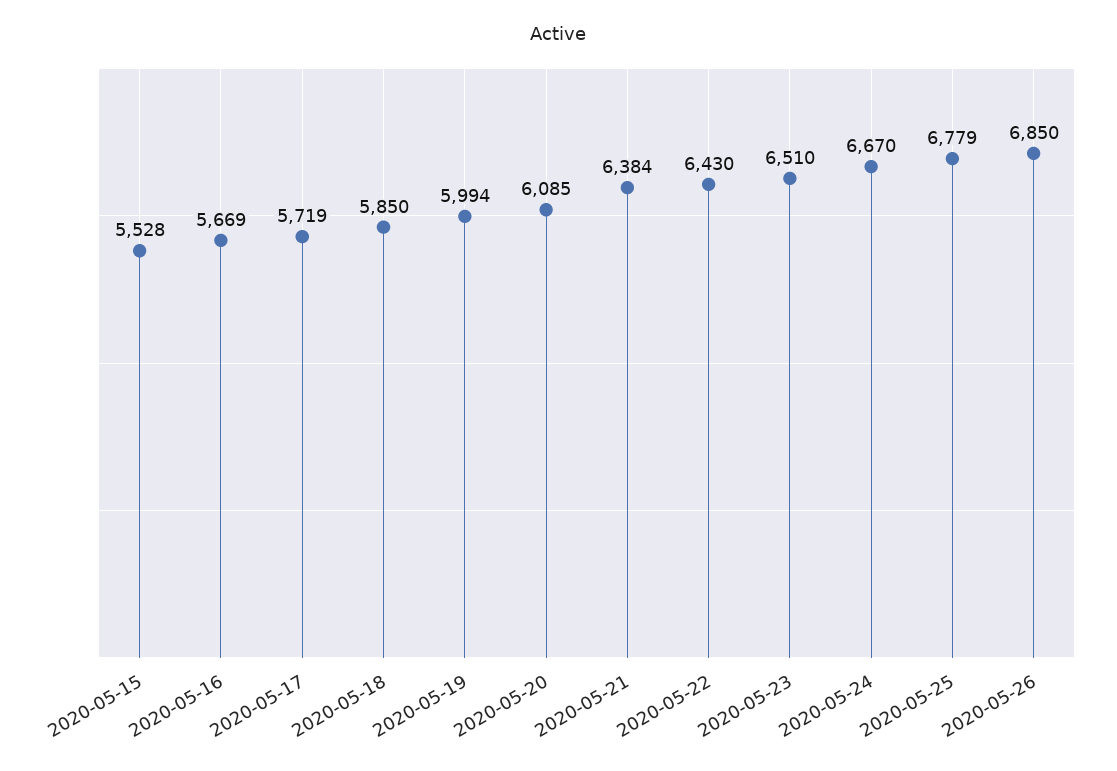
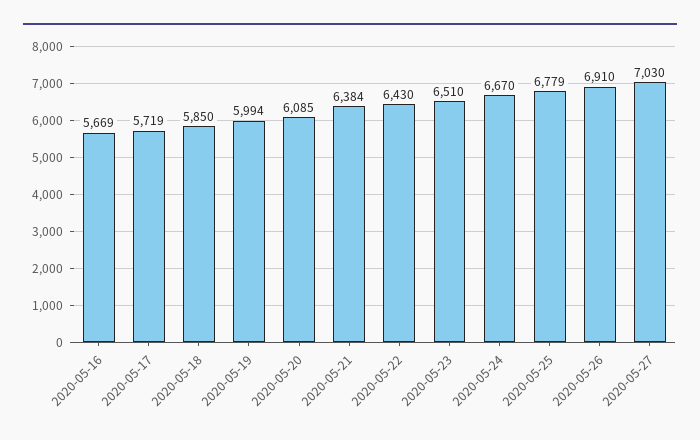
2020-05-15: 5528 -> none
2020-05-26: 6850 -> 6910
2020-05-27: none -> 7030

